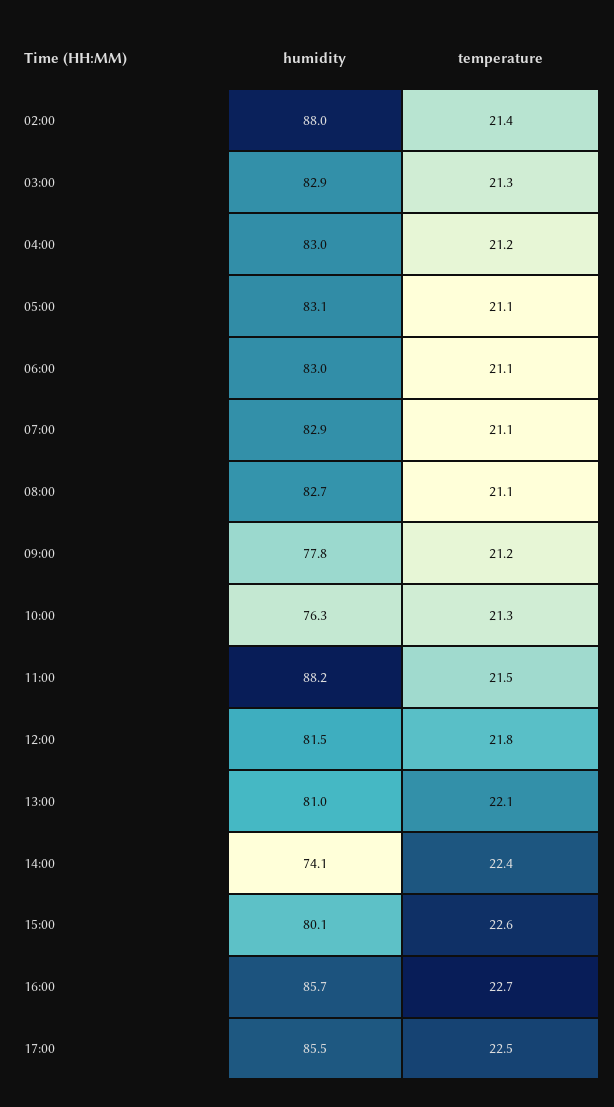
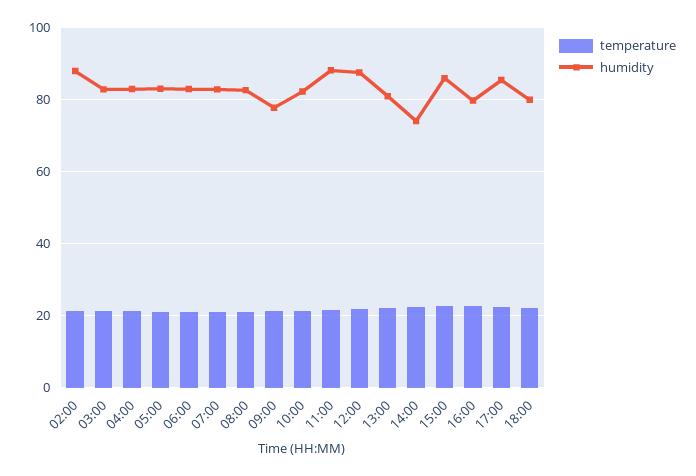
humidity, 10:00: 76.3 -> 82
humidity, 12:00: 81.5 -> 88
humidity, 15:00: 80.1 -> 86
humidity, 16:00: 85.7 -> 80
temperature, 18:00: none -> 22
humidity, 18:00: none -> 80

